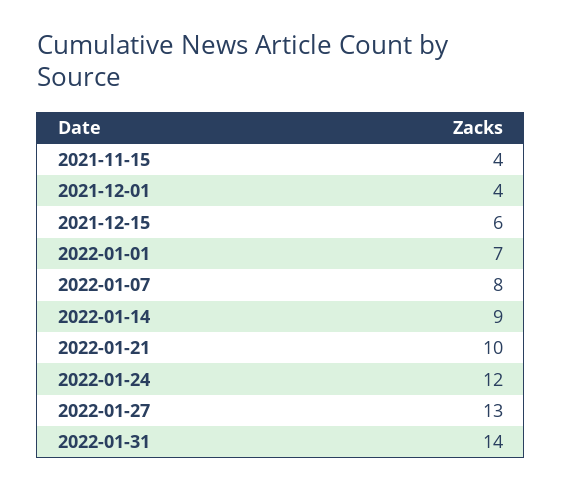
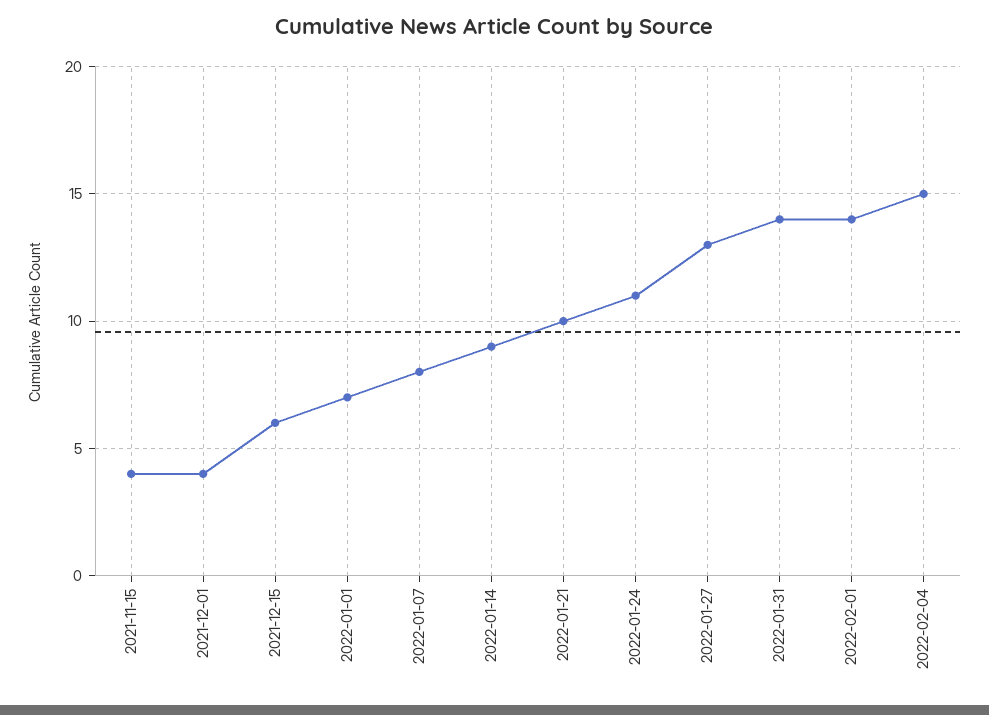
2022-01-24: 12 -> 11
2022-02-01: none -> 14
2022-02-04: none -> 15

